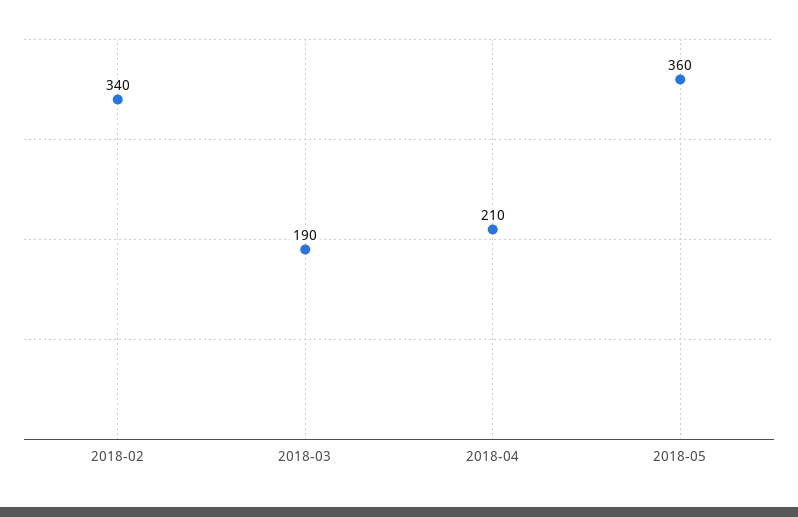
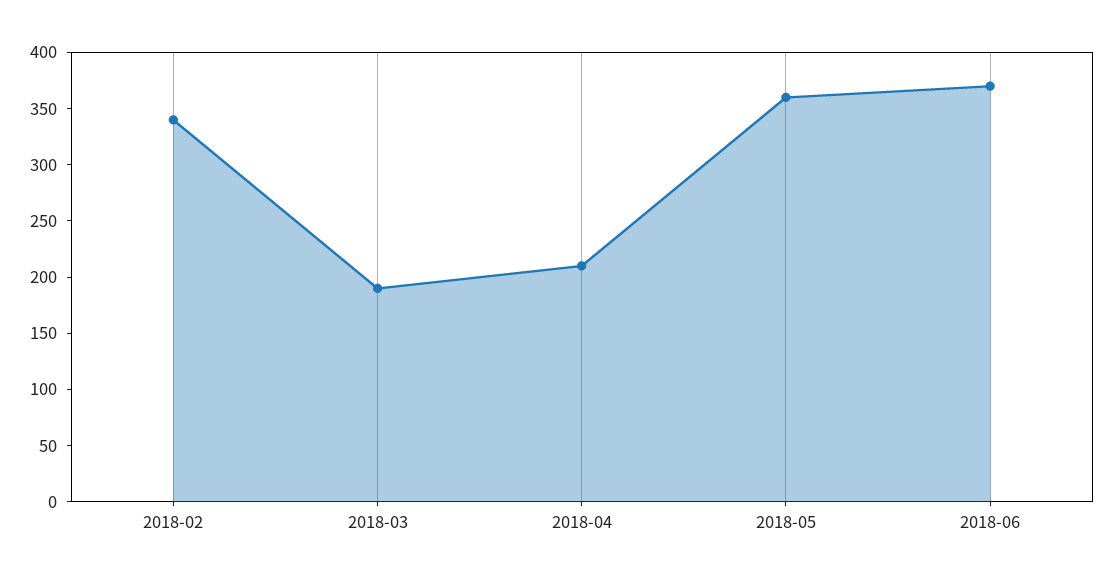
2018-06: none -> 370

